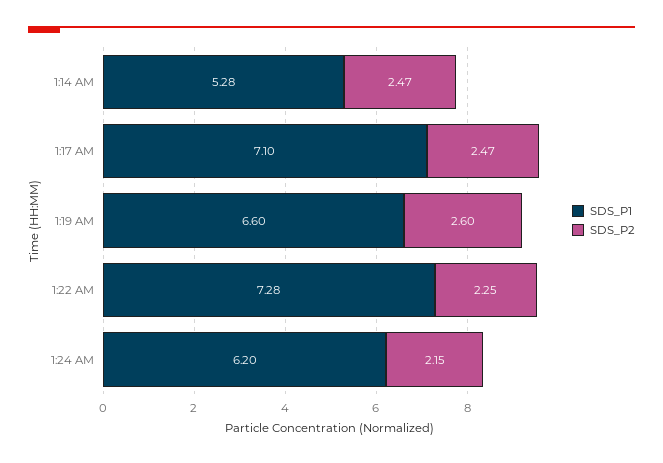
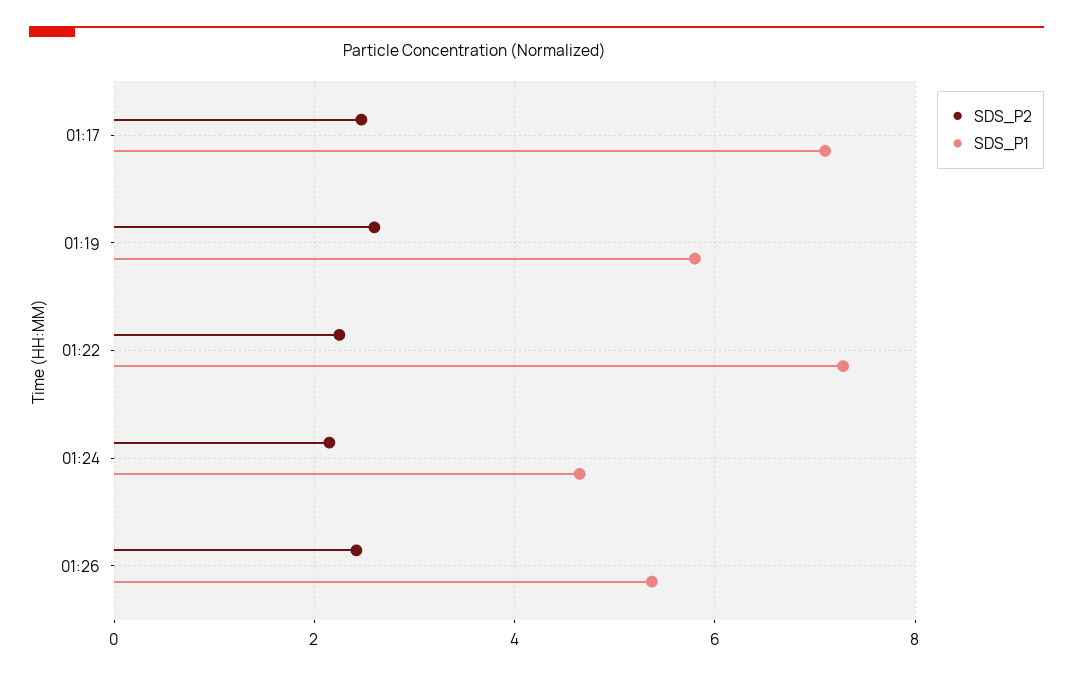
SDS_P1, 1:14 AM: 5.28 -> none
SDS_P2, 1:14 AM: 2.47 -> none
SDS_P1, 1:19 AM: 6.6 -> 5.8
SDS_P1, 1:24 AM: 6.2 -> 4.6
SDS_P2, 01:26: none -> 2.4
SDS_P1, 01:26: none -> 5.4

